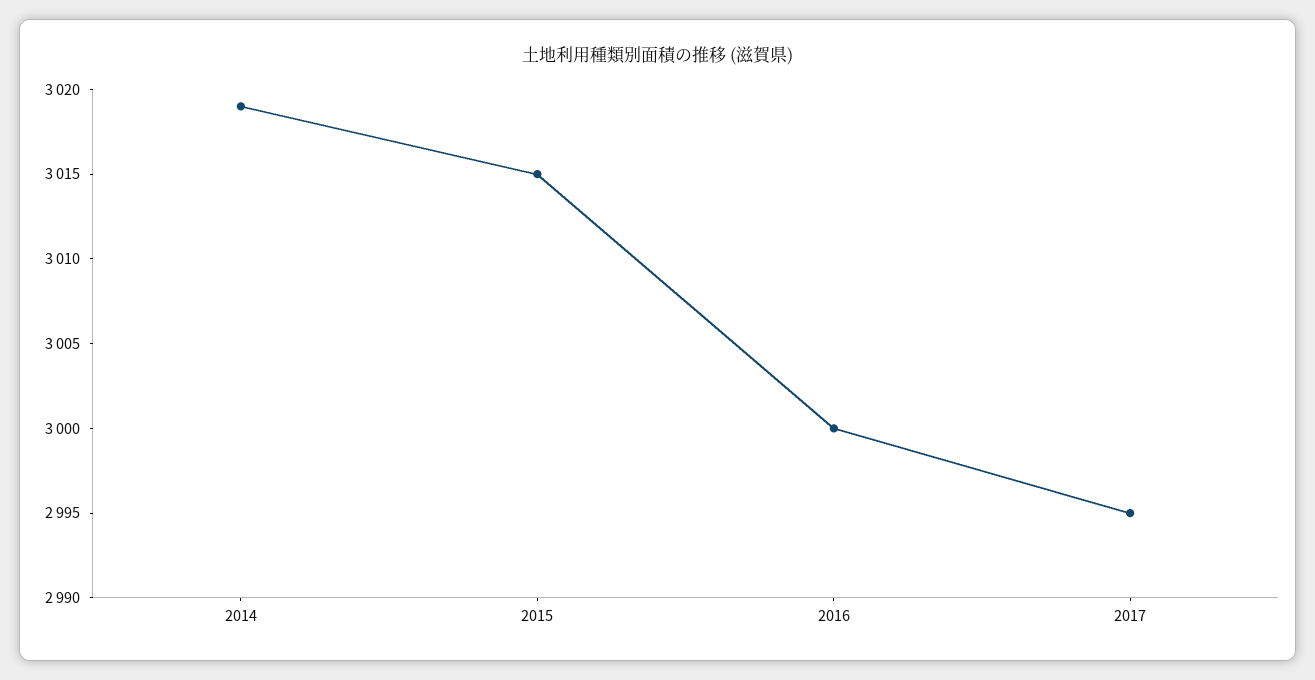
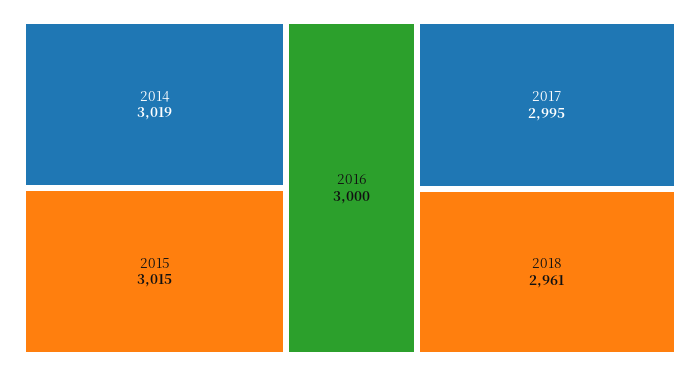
2018: none -> 2961

